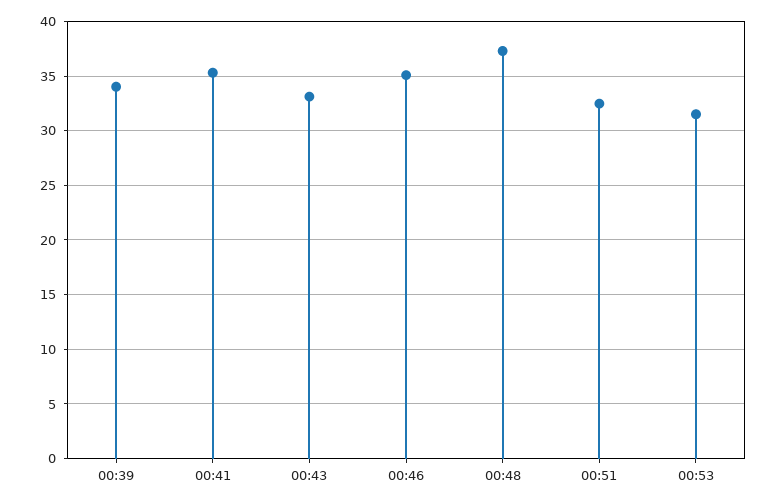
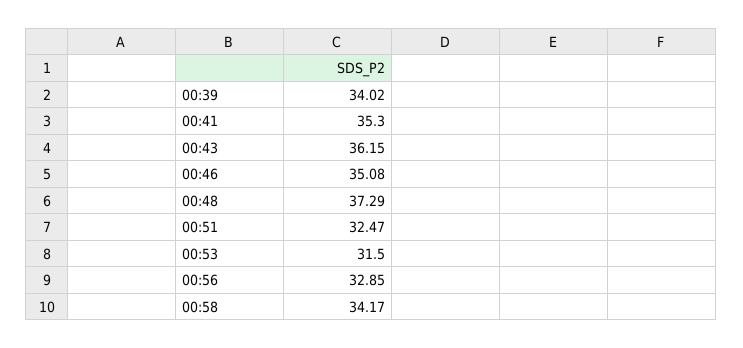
00:43: 33 -> 36.15
00:56: none -> 32.85
00:58: none -> 34.17

